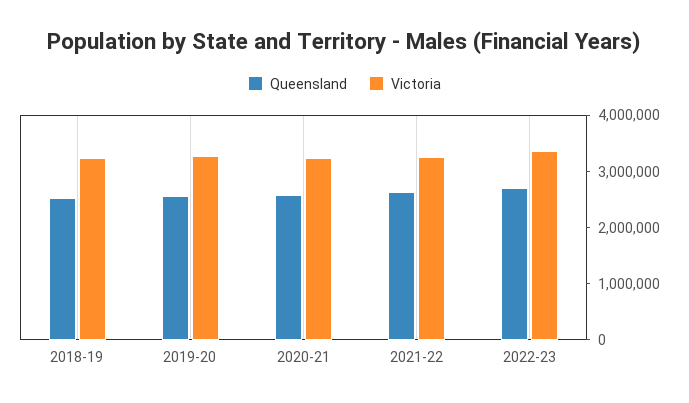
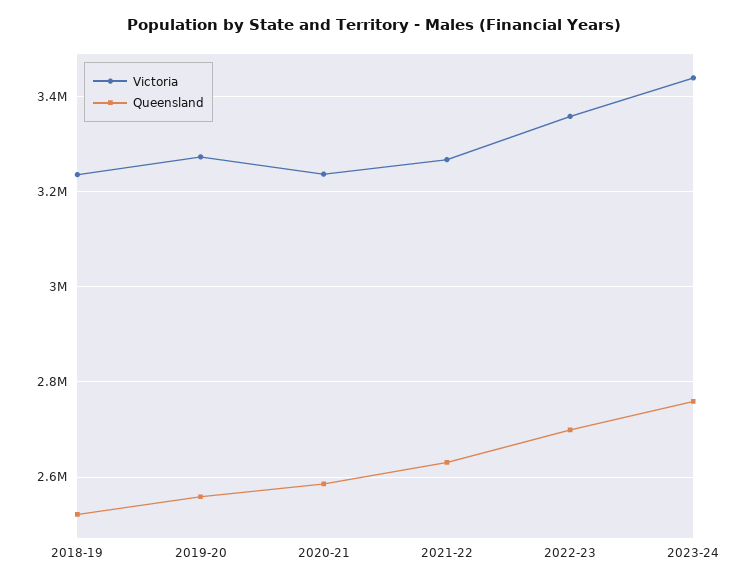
Victoria, 2023-24: none -> 3440000
Queensland, 2023-24: none -> 2760000

